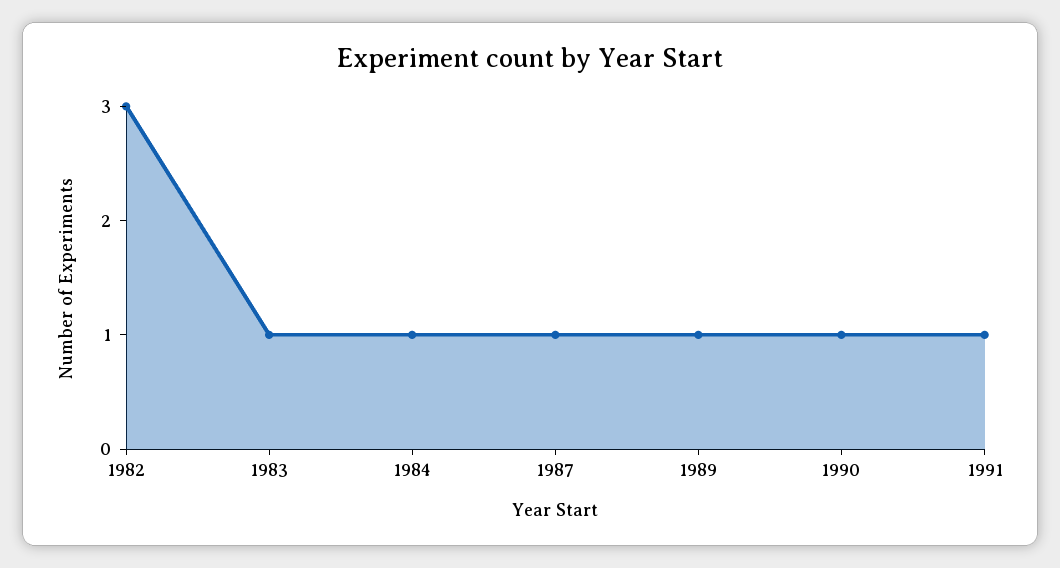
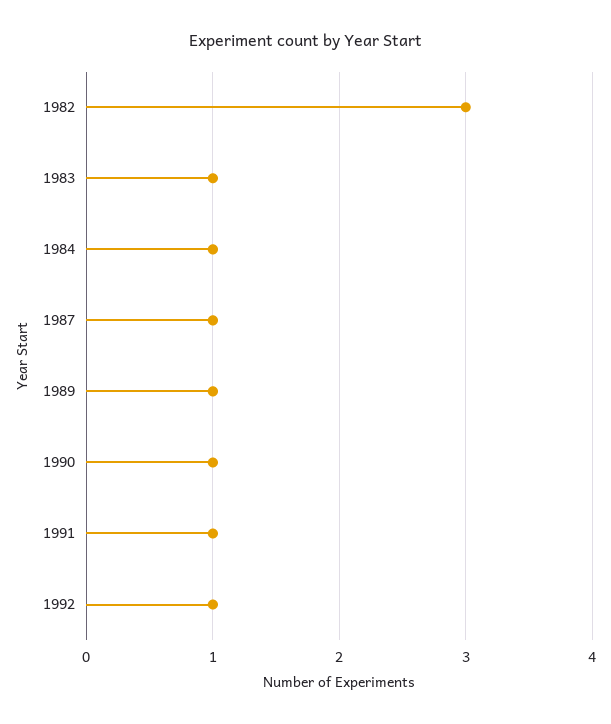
1992: none -> 1

